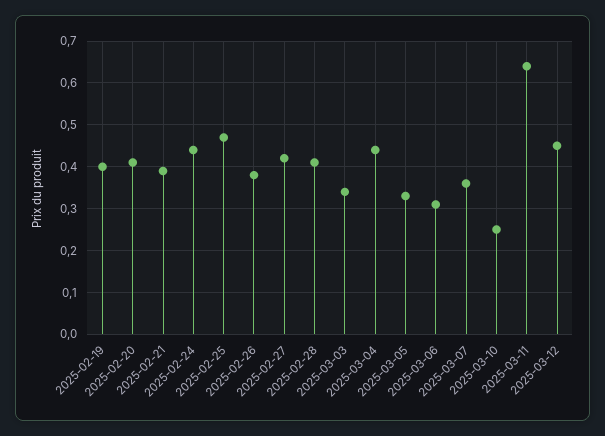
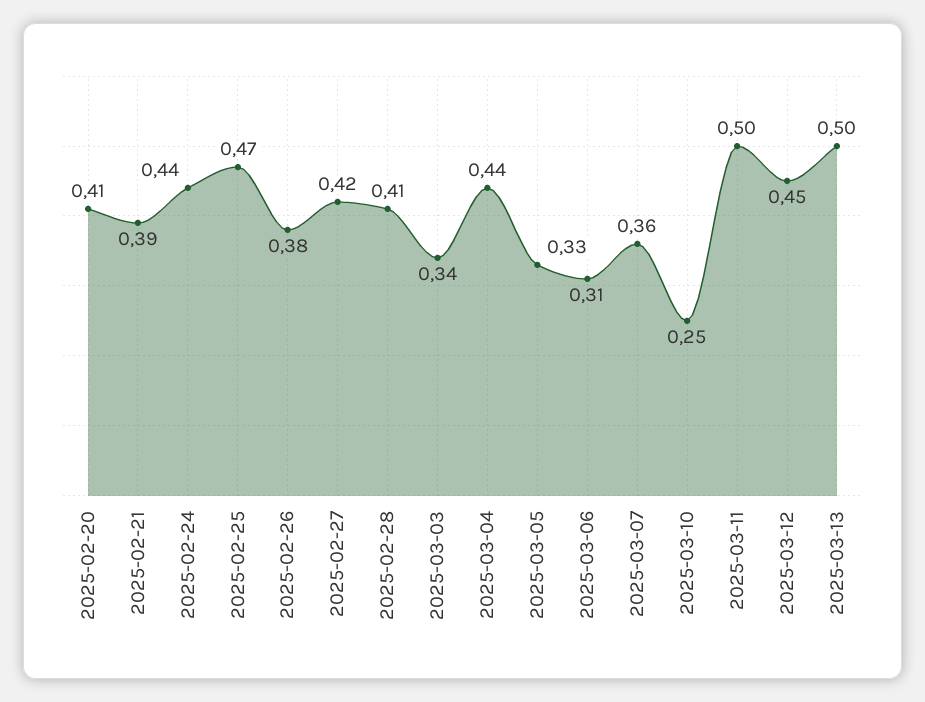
2025-02-19: 0.4 -> none
2025-03-11: 0.65 -> 0.5
2025-03-13: none -> 0.5

